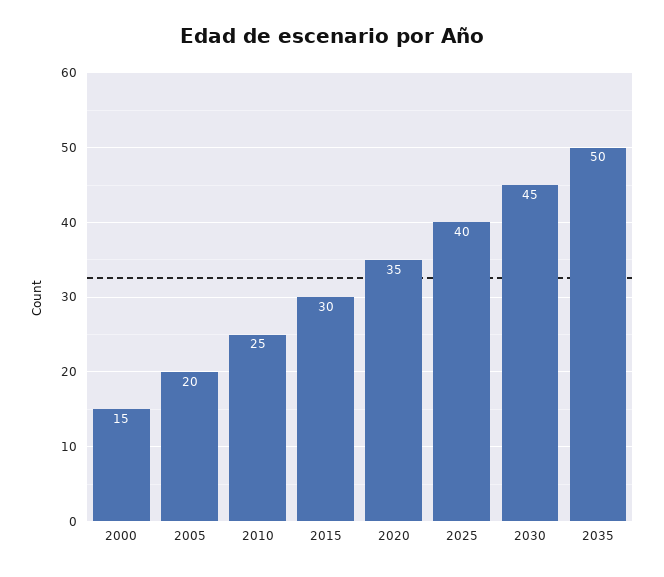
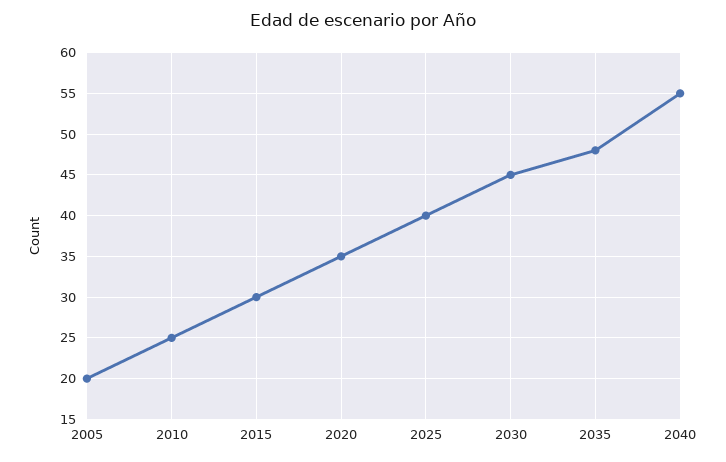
2000: 15 -> none
2035: 50 -> 48
2040: none -> 55

